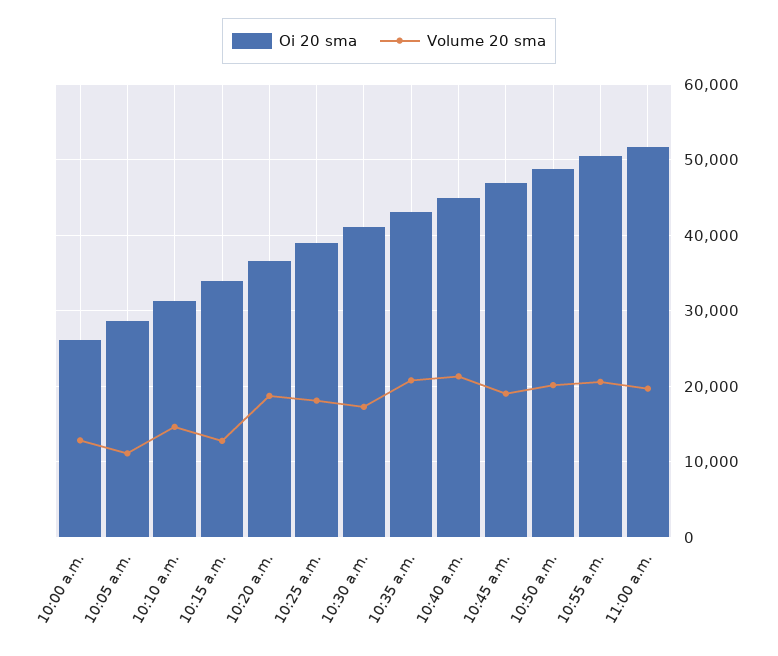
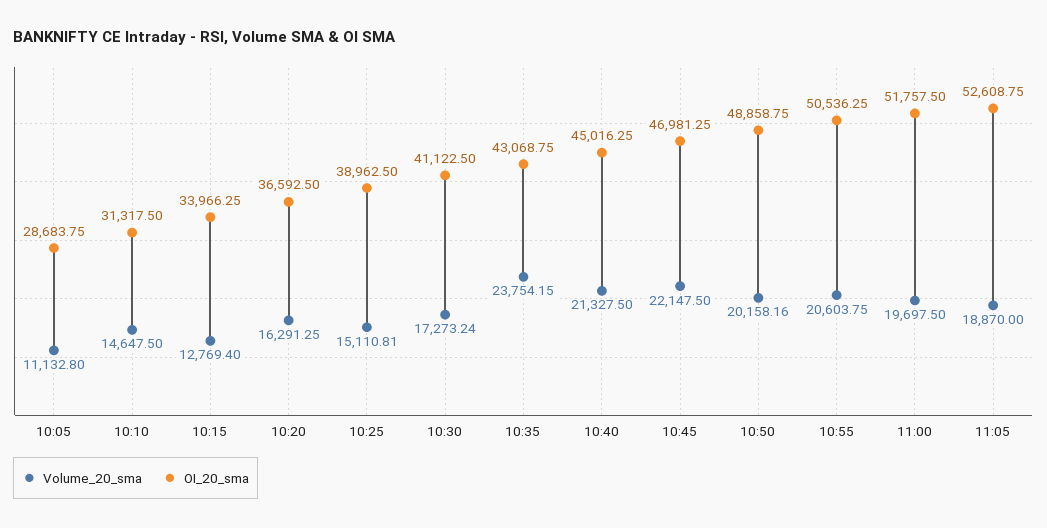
Oi 20 sma, 10:00 a.m.: 26000 -> none
Volume 20 sma, 10:00 a.m.: 13000 -> none
Volume 20 sma, 10:20 a.m.: 19000 -> 16291.25
Volume 20 sma, 10:25 a.m.: 18000 -> 15110.81
Volume 20 sma, 10:35 a.m.: 21000 -> 23754.15
Volume 20 sma, 10:45 a.m.: 19000 -> 22147.5
Volume 20 sma, 11:05: none -> 18870
Oi 20 sma, 11:05: none -> 52608.75

